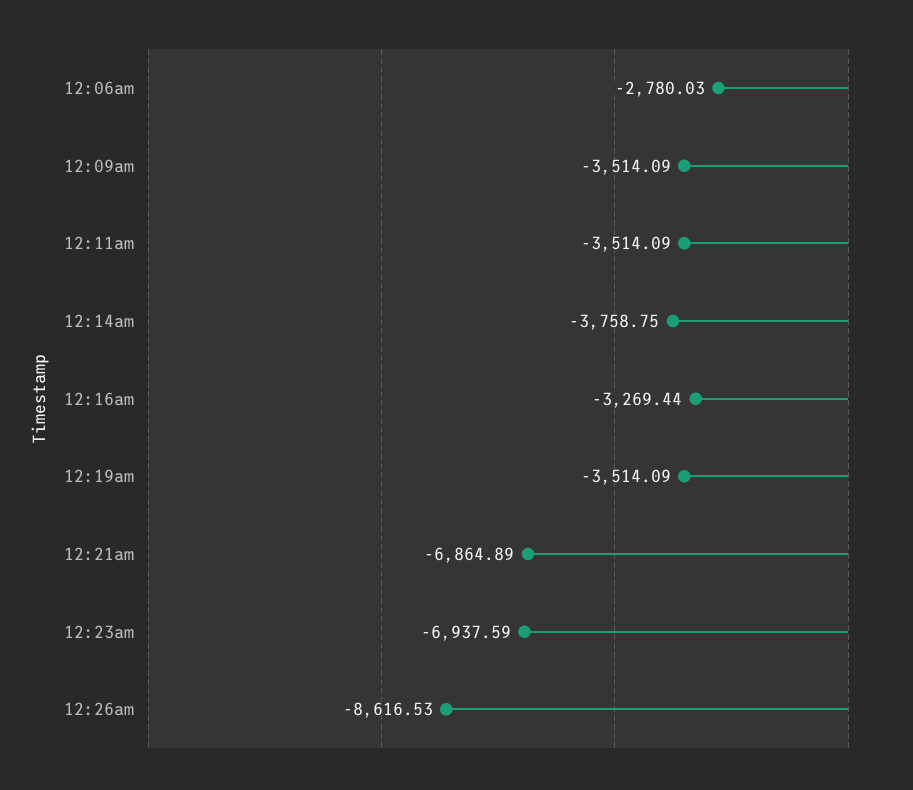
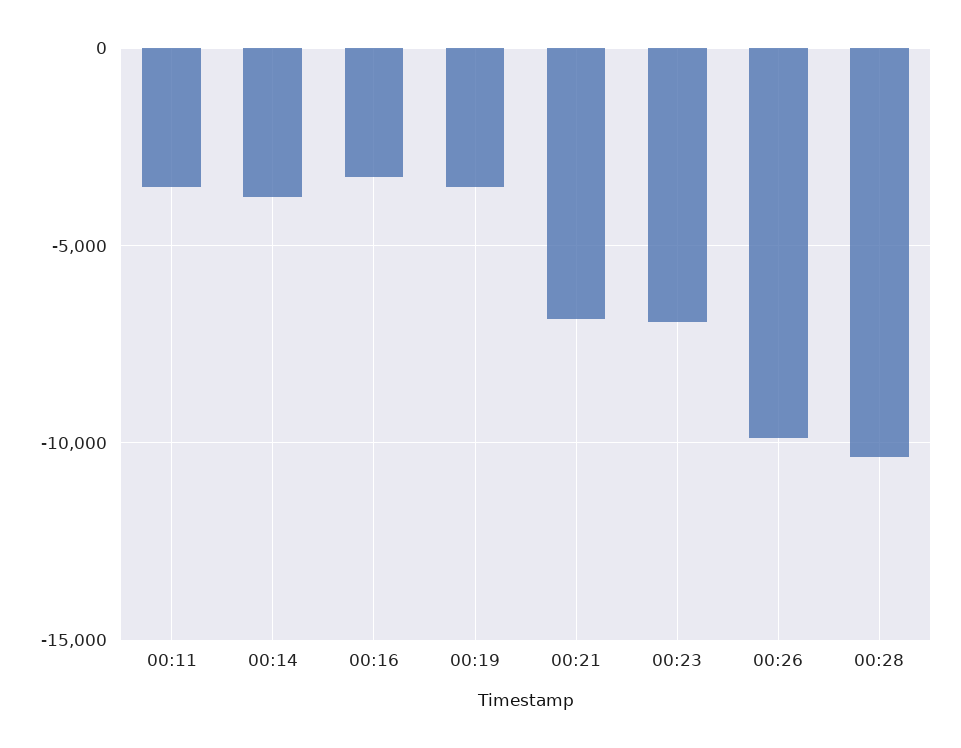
12:06am: -2780.03 -> none
12:09am: -3514.09 -> none
12:26am: -8616.53 -> -10000
00:28: none -> -10500

